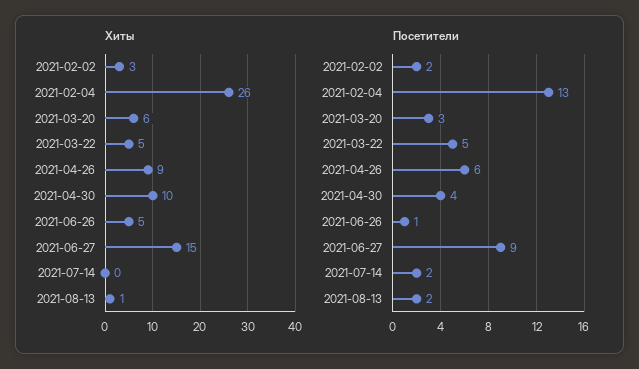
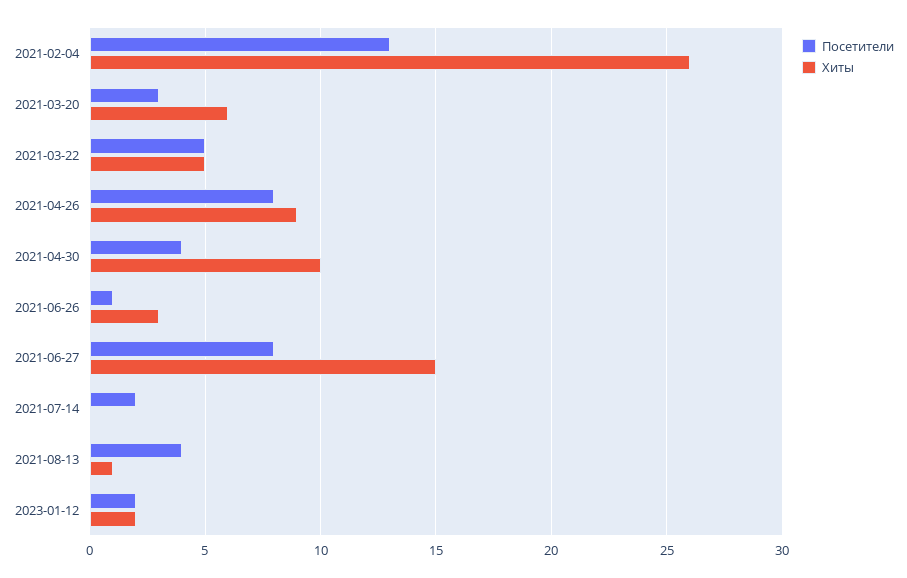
Хиты, 2021-02-02: 3 -> none
Хиты, 2021-06-26: 5 -> 3
Посетители, 2021-02-02: 2 -> none
Посетители, 2021-04-26: 6 -> 8
Посетители, 2021-06-27: 9 -> 8
Посетители, 2021-08-13: 2 -> 4
Посетители, 2023-01-12: none -> 2
Хиты, 2023-01-12: none -> 2

